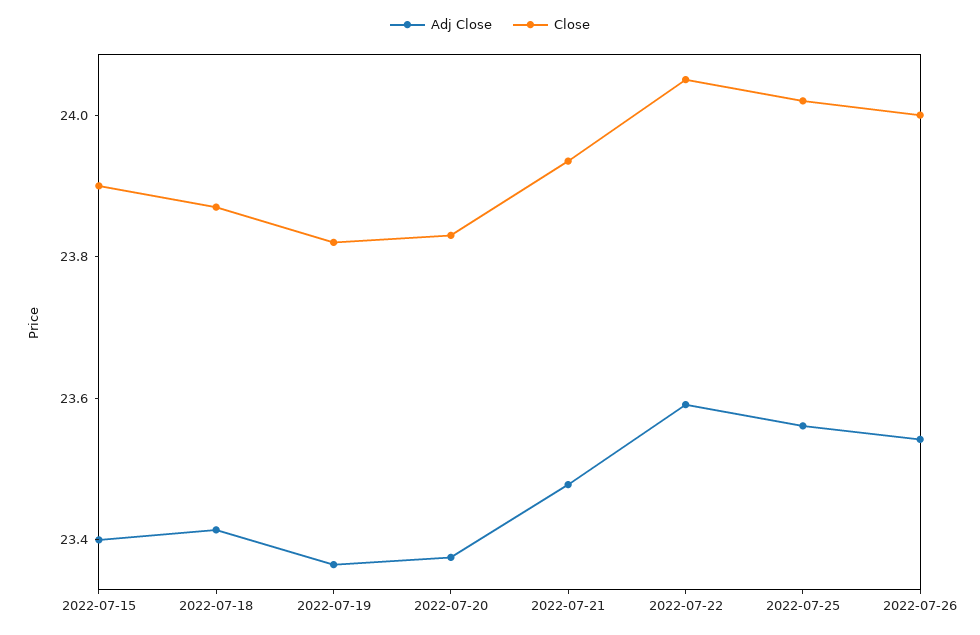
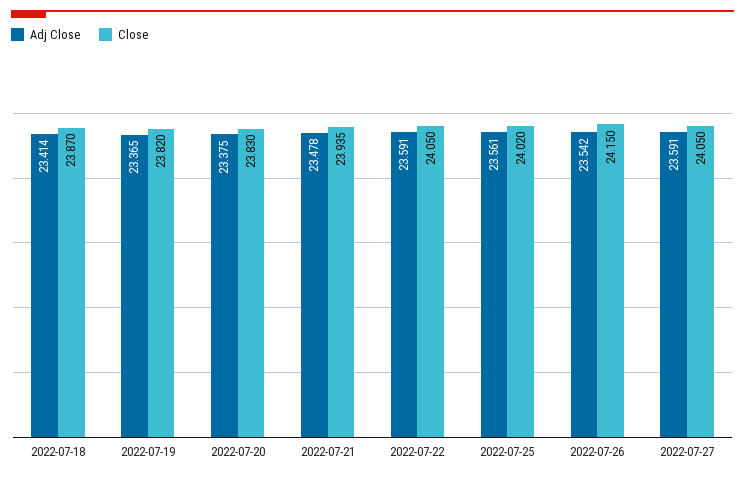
Adj Close, 2022-07-15: 23.4 -> none
Close, 2022-07-15: 23.9 -> none
Close, 2022-07-26: 24 -> 24.15
Adj Close, 2022-07-27: none -> 23.591
Close, 2022-07-27: none -> 24.05

